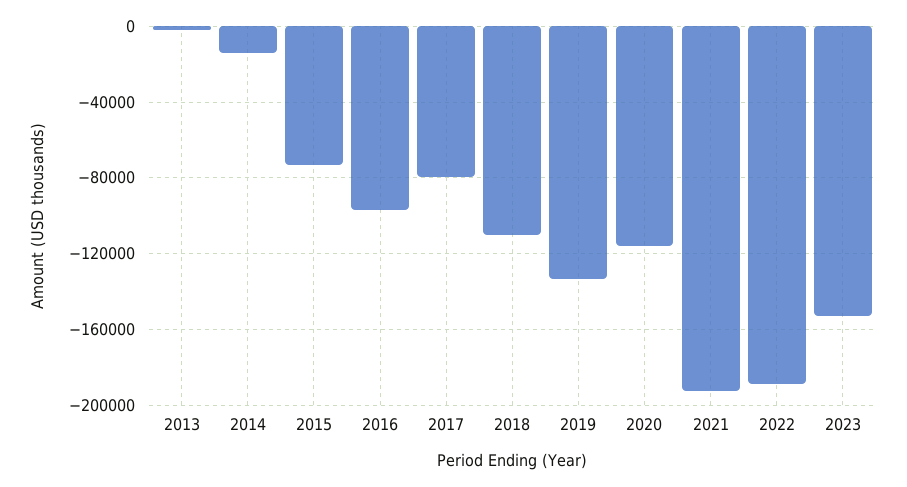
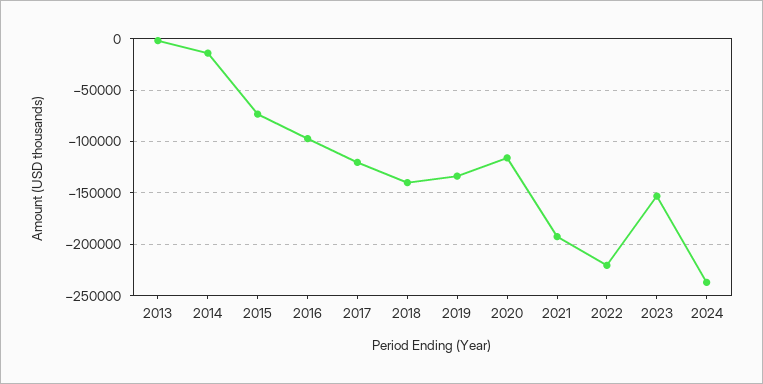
2017: -80000 -> -120000
2018: -110000 -> -140000
2022: -190000 -> -220000
2024: none -> -240000

